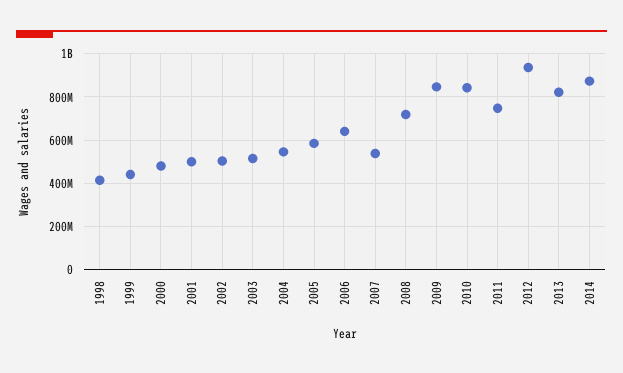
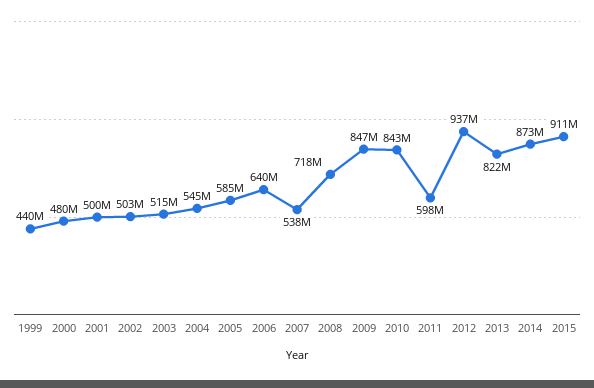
1998: 400000000 -> none
2011: 750000000 -> 598000000
2015: none -> 911000000

